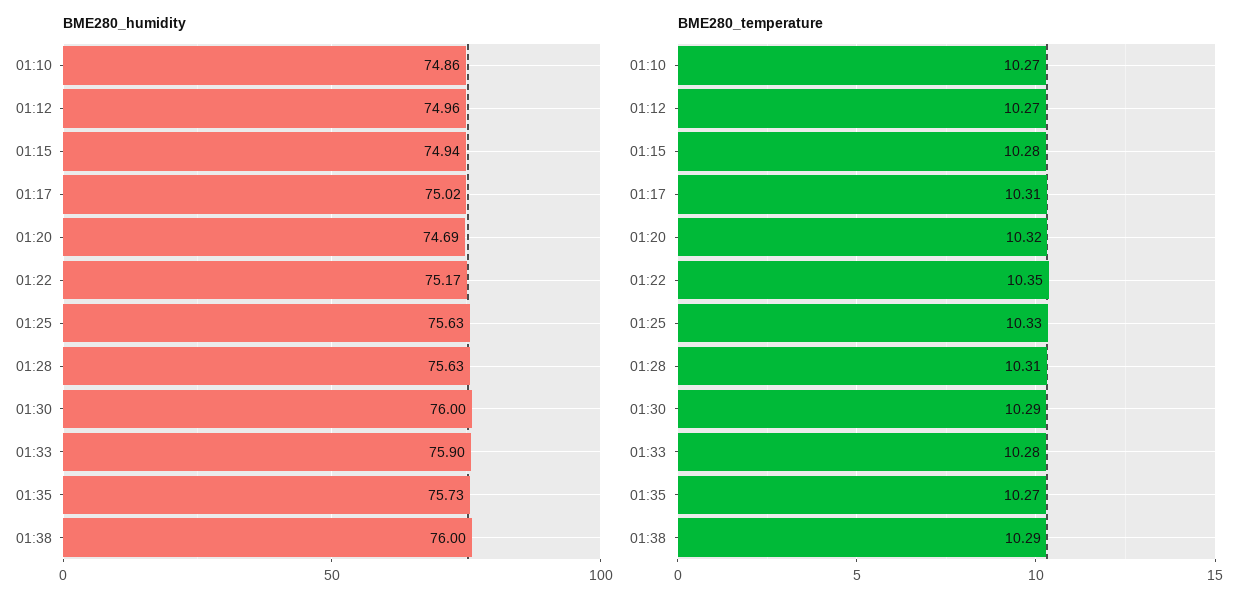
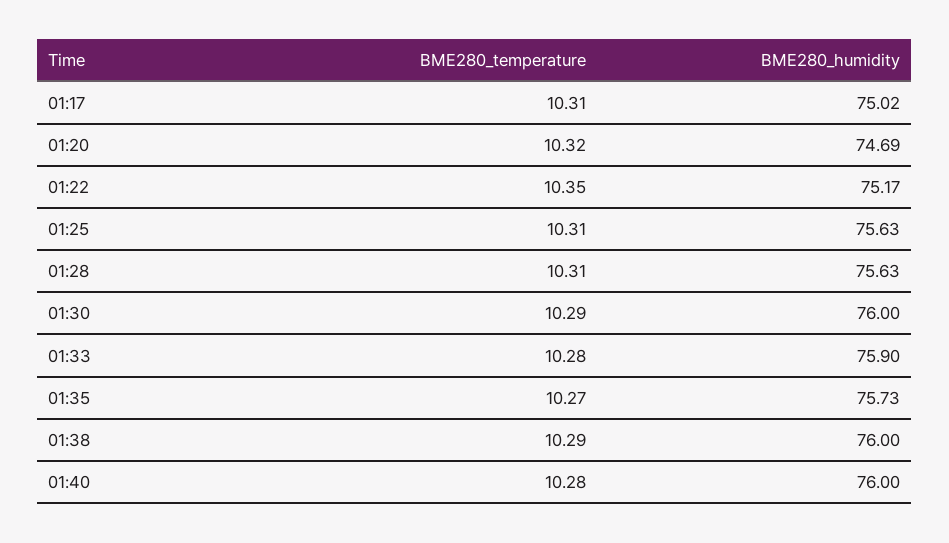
BME280_humidity, 01:10: 74.86 -> none
BME280_humidity, 01:12: 74.96 -> none
BME280_humidity, 01:15: 74.94 -> none
BME280_temperature, 01:10: 10.27 -> none
BME280_temperature, 01:12: 10.27 -> none
BME280_temperature, 01:15: 10.28 -> none
BME280_temperature, 01:25: 10.33 -> 10.31
BME280_temperature, 01:40: none -> 10.28
BME280_humidity, 01:40: none -> 76

